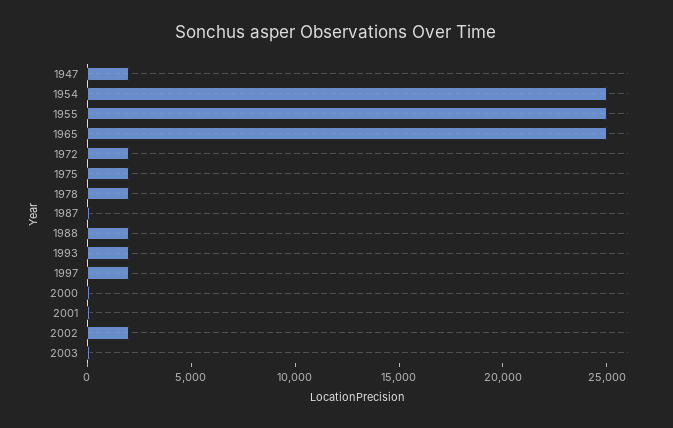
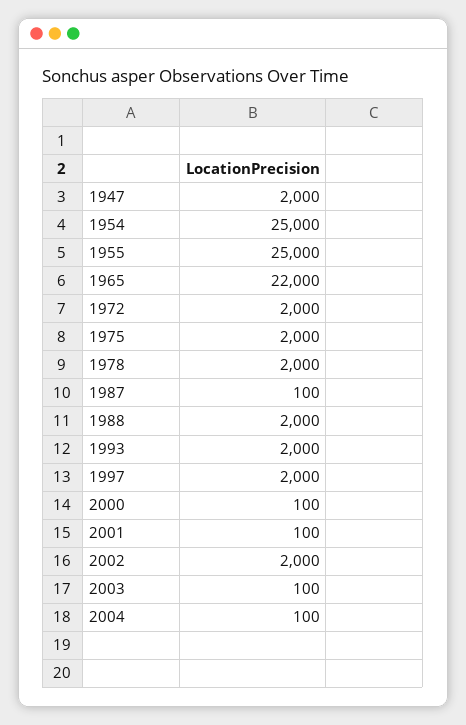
1965: 25000 -> 22000
2004: none -> 100

